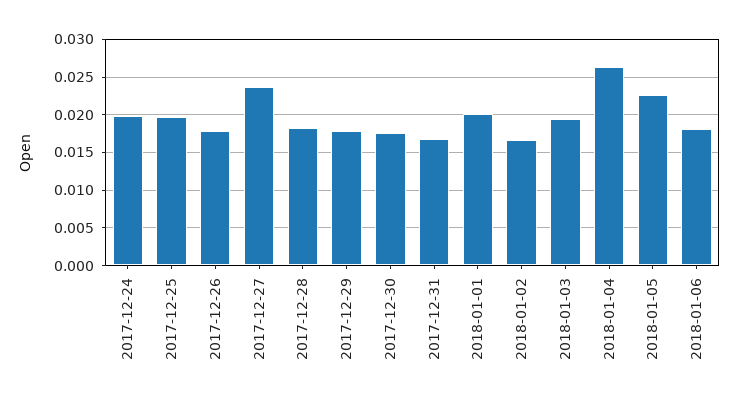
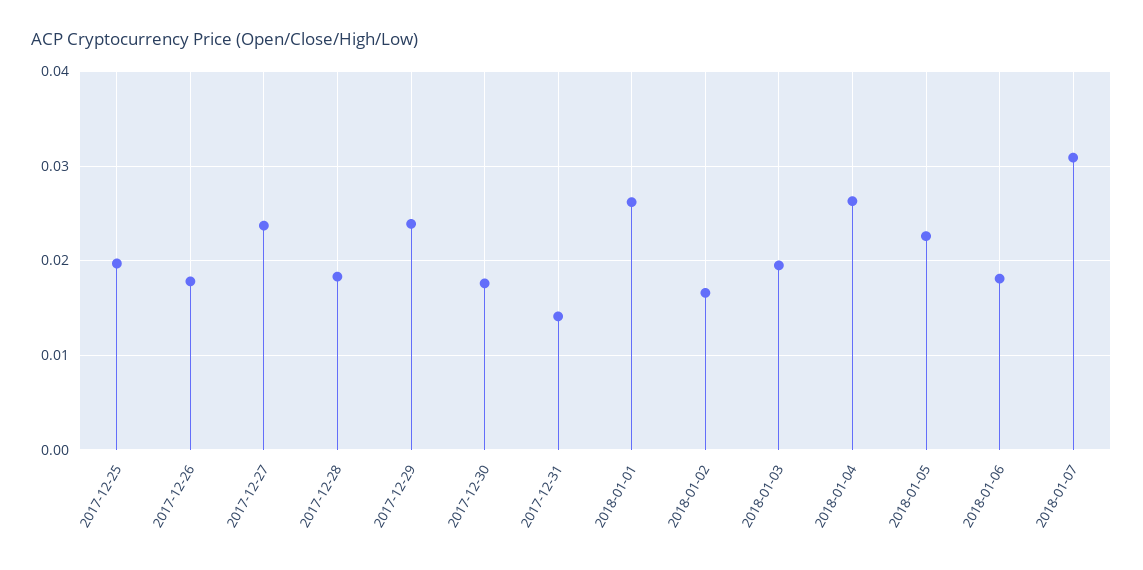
2017-12-24: 0.02 -> none
2017-12-29: 0.018 -> 0.024
2017-12-31: 0.017 -> 0.014
2018-01-01: 0.02 -> 0.026
2018-01-07: none -> 0.031

